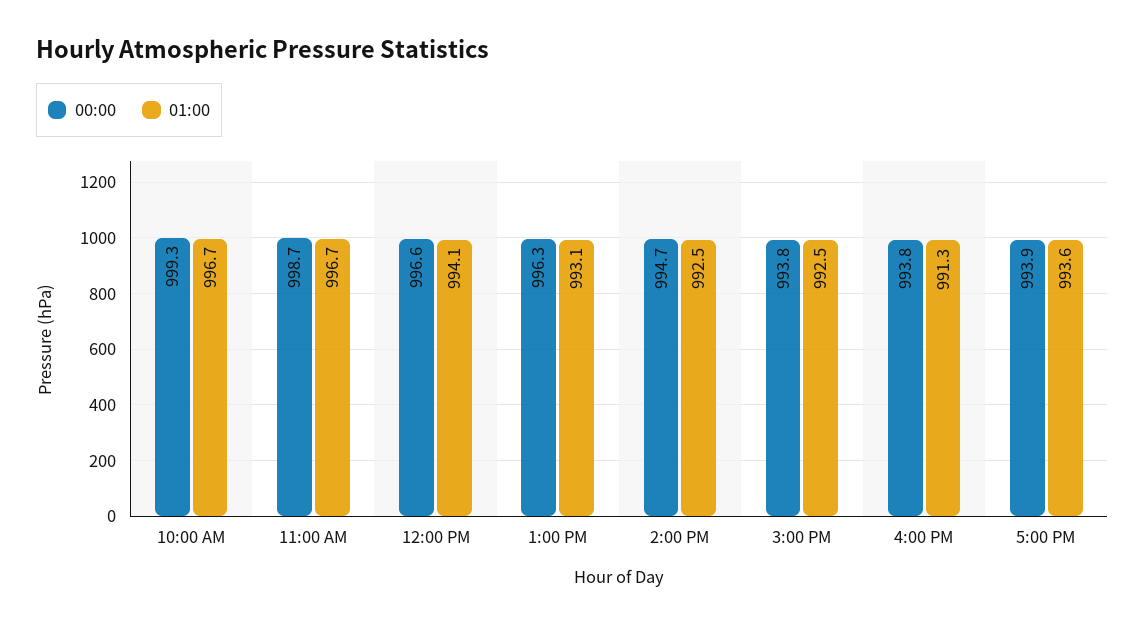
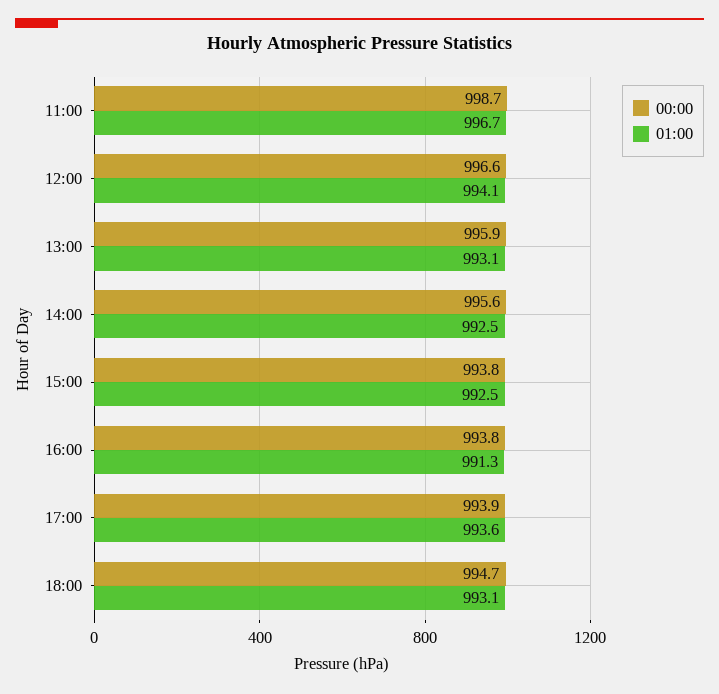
00:00, 10:00 AM: 999.3 -> none
01:00, 10:00 AM: 996.7 -> none
00:00, 1:00 PM: 996.3 -> 995.9
00:00, 2:00 PM: 994.7 -> 995.6
00:00, 18:00: none -> 994.7
01:00, 18:00: none -> 993.1

